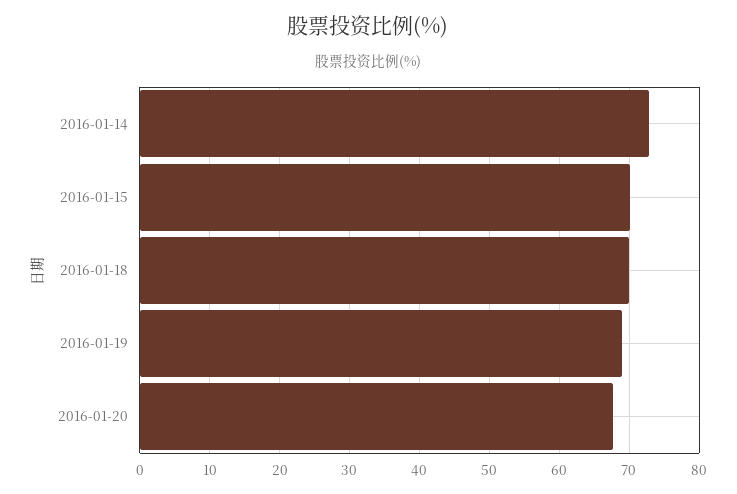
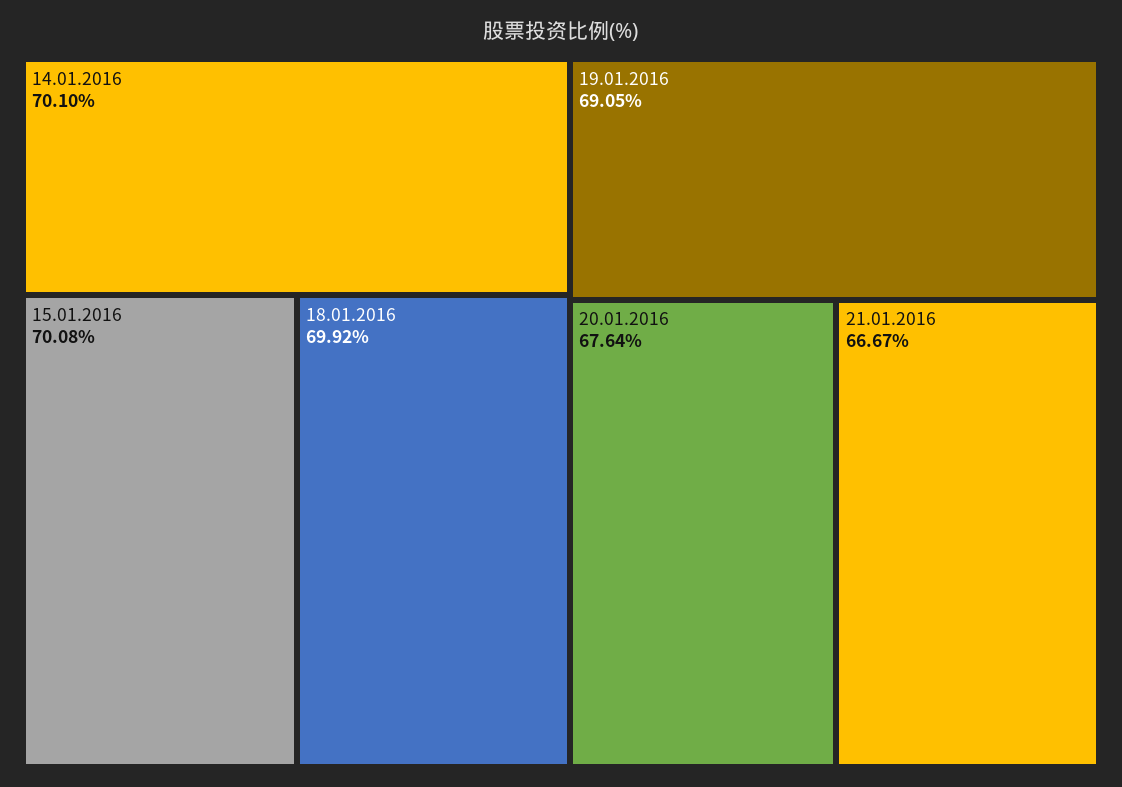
2016-01-14: 73 -> 70.1
21.01.2016: none -> 66.67

